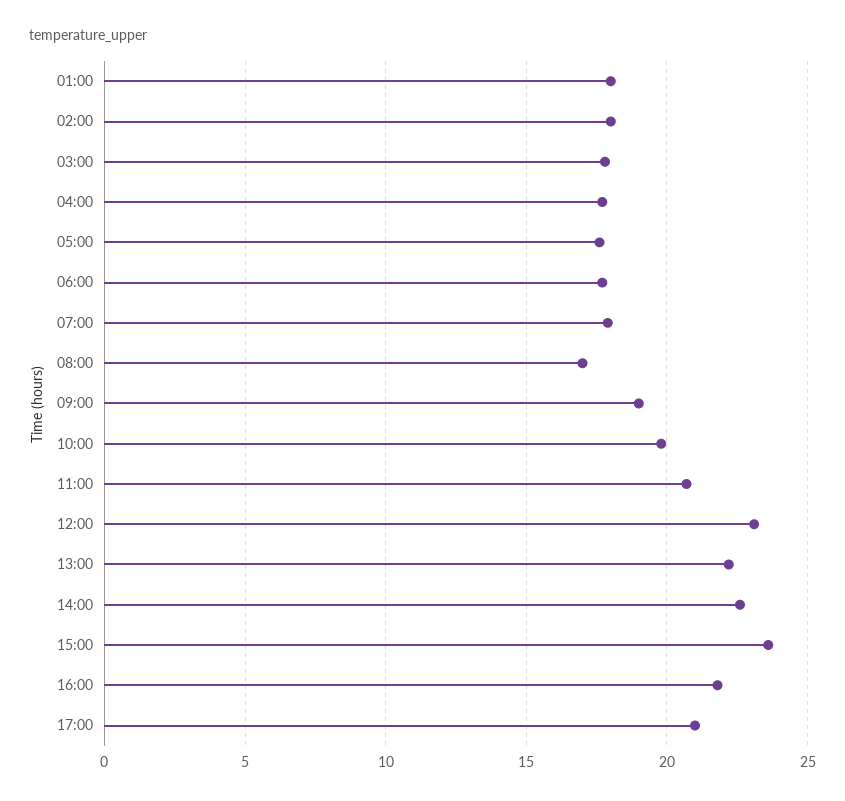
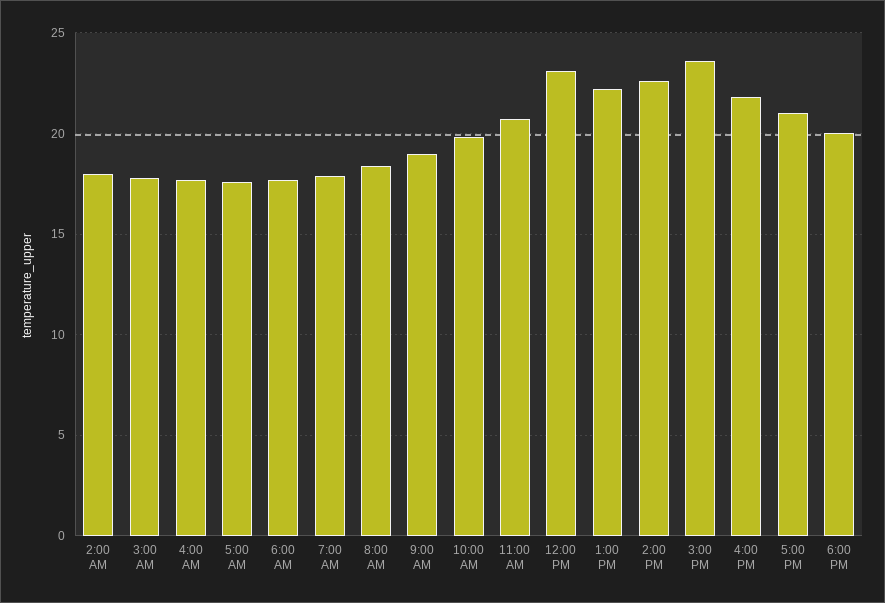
01:00: 18 -> none
08:00: 17 -> 18.5
6:00 PM: none -> 20

